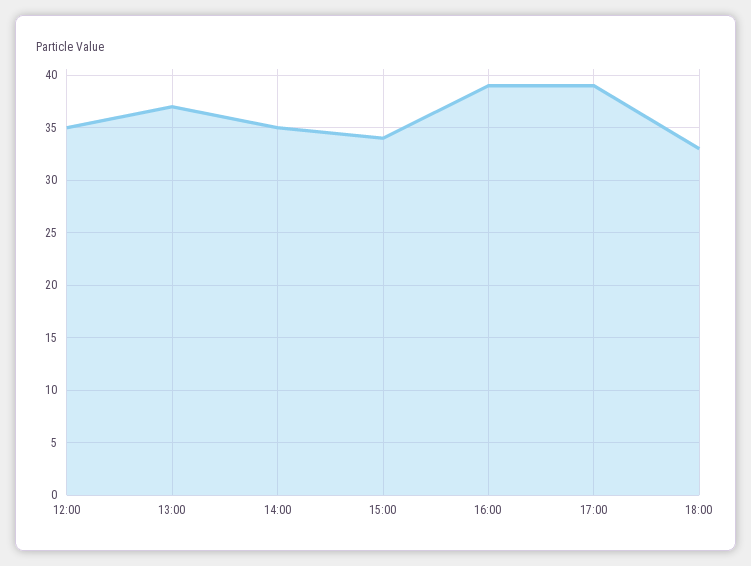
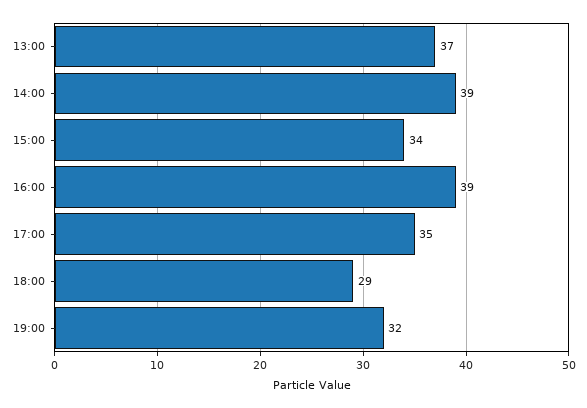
12:00: 35 -> none
14:00: 35 -> 39
17:00: 39 -> 35
18:00: 33 -> 29
19:00: none -> 32

